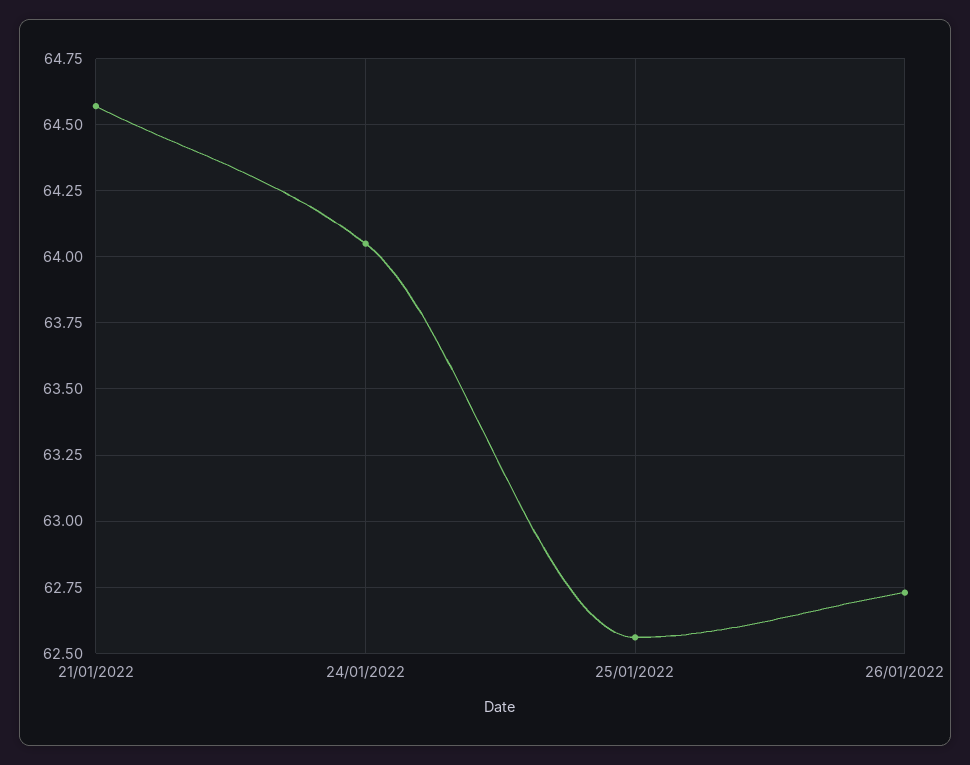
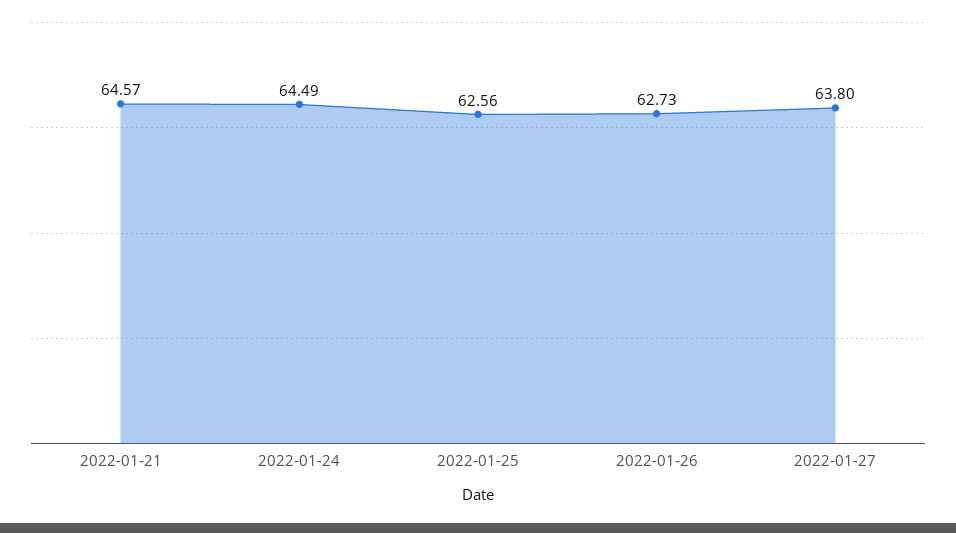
24/01/2022: 64.05 -> 64.49
2022-01-27: none -> 63.8

